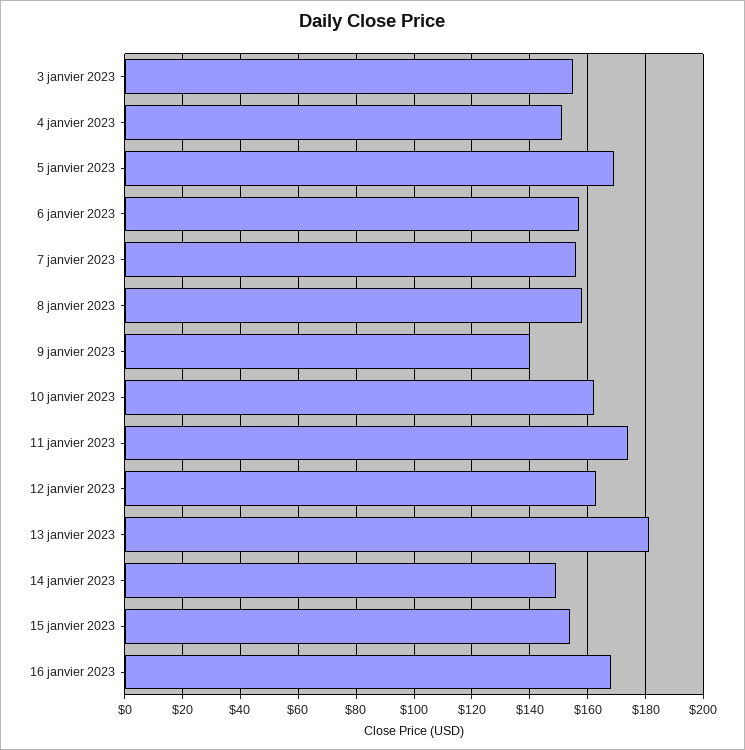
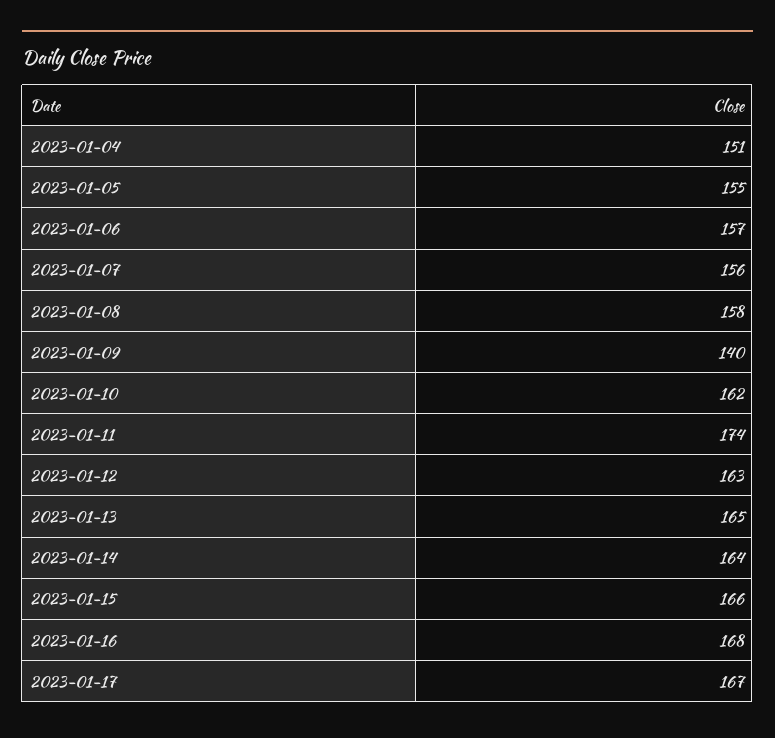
3 janvier 2023: 155 -> none
5 janvier 2023: 170 -> 155
13 janvier 2023: 180 -> 165
14 janvier 2023: 150 -> 164
15 janvier 2023: 155 -> 166
2023-01-17: none -> 167

